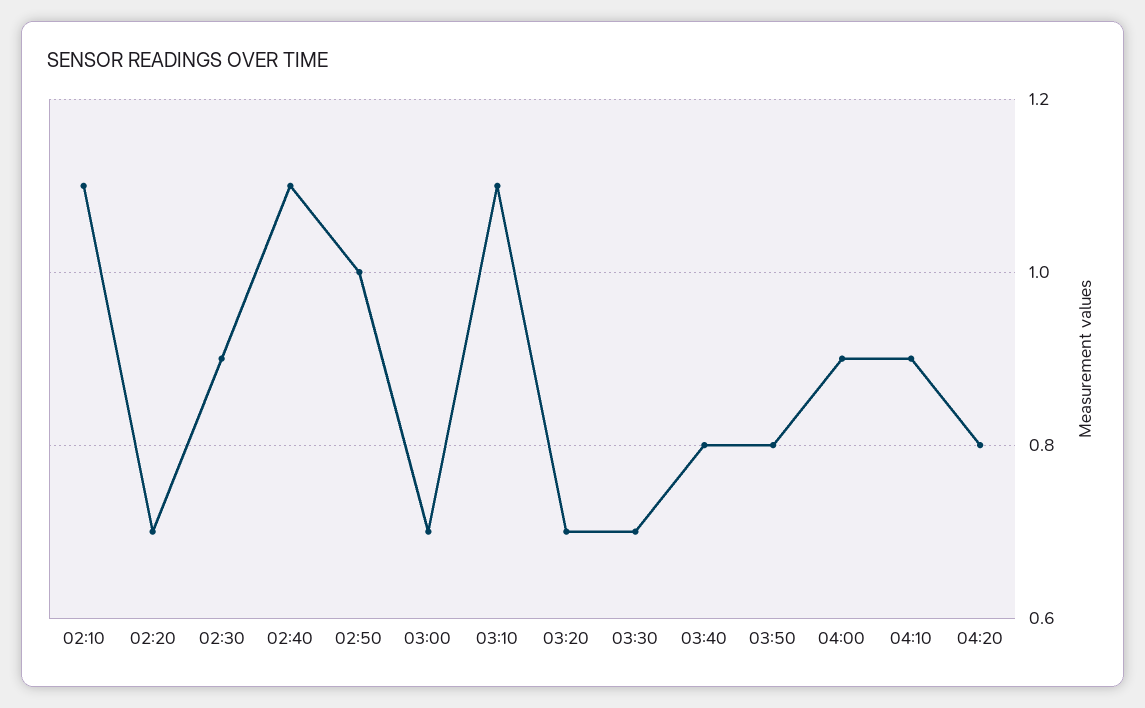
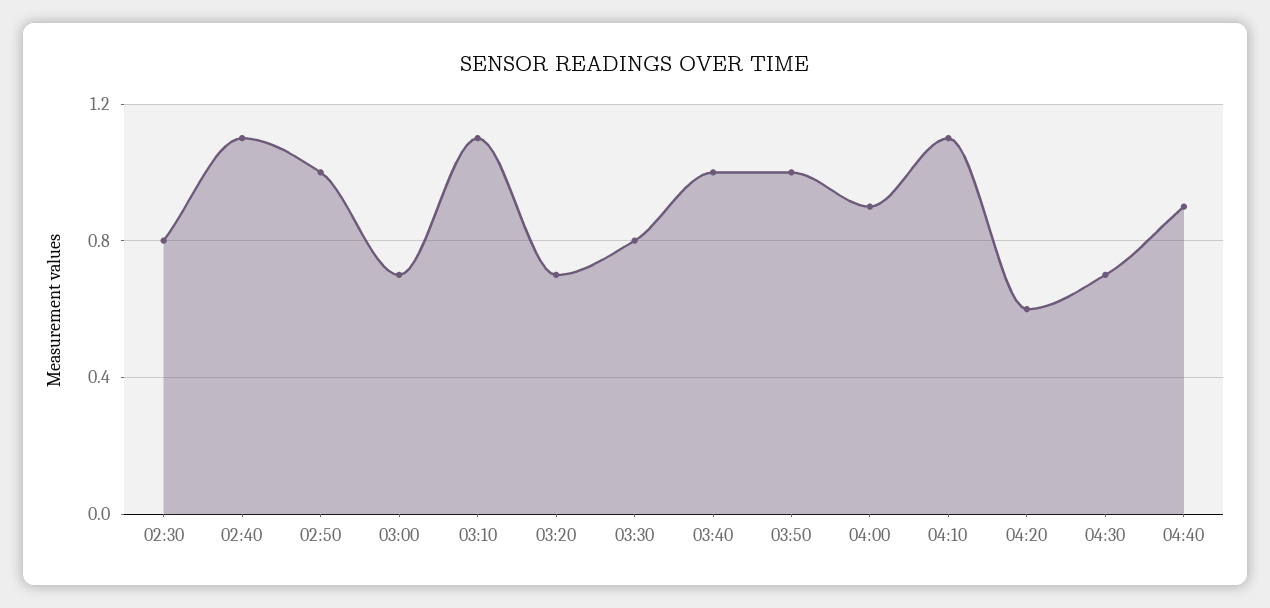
02:10: 1.1 -> none
02:20: 0.7 -> none
02:30: 0.9 -> 0.8
03:30: 0.7 -> 0.8
03:40: 0.8 -> 1
03:50: 0.8 -> 1
04:10: 0.9 -> 1.1
04:20: 0.8 -> 0.6
04:30: none -> 0.7
04:40: none -> 0.9

